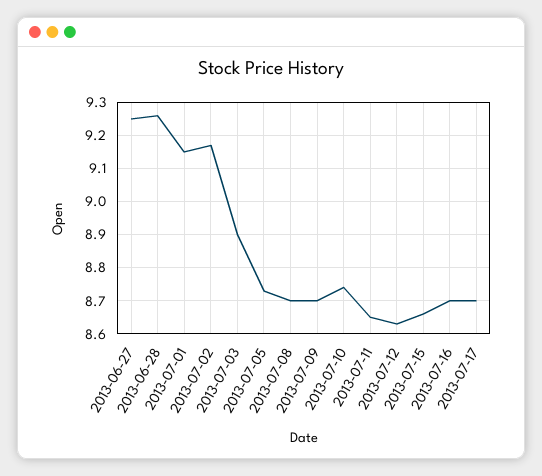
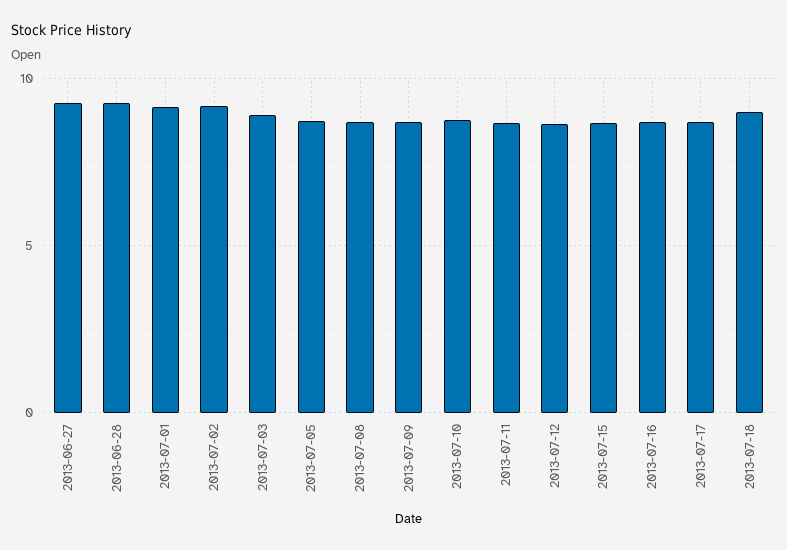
2013-07-18: none -> 9

